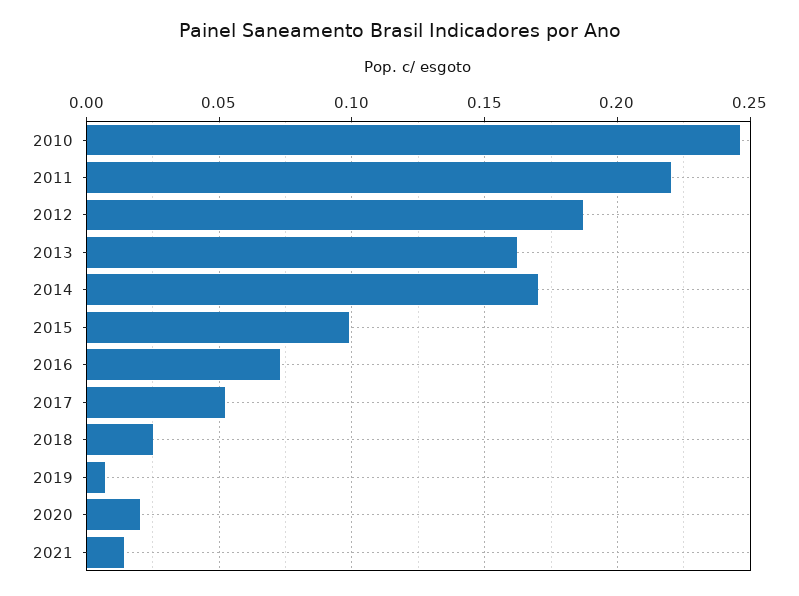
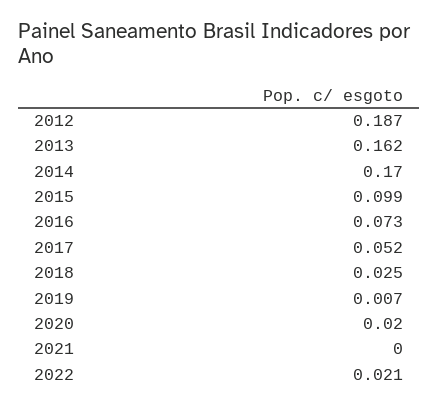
2010: 0.245 -> none
2011: 0.22 -> none
2021: 0.015 -> 0
2022: none -> 0.021

